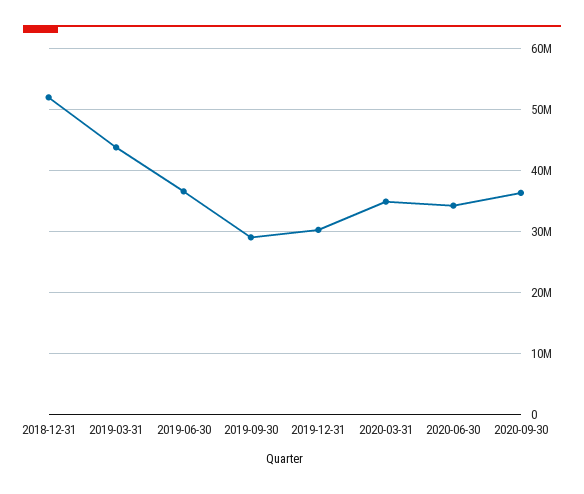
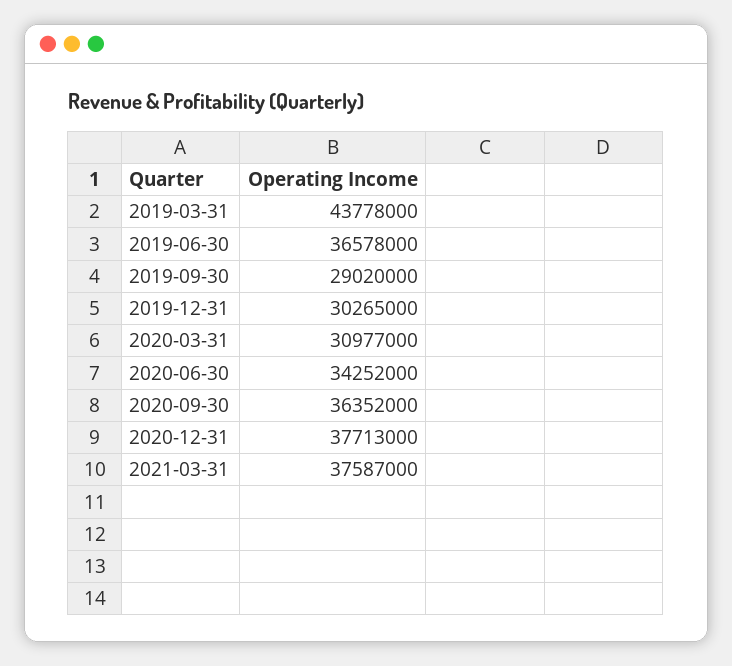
2018-12-31: 52000000 -> none
2020-03-31: 35000000 -> 30977000
2020-12-31: none -> 37713000
2021-03-31: none -> 37587000

